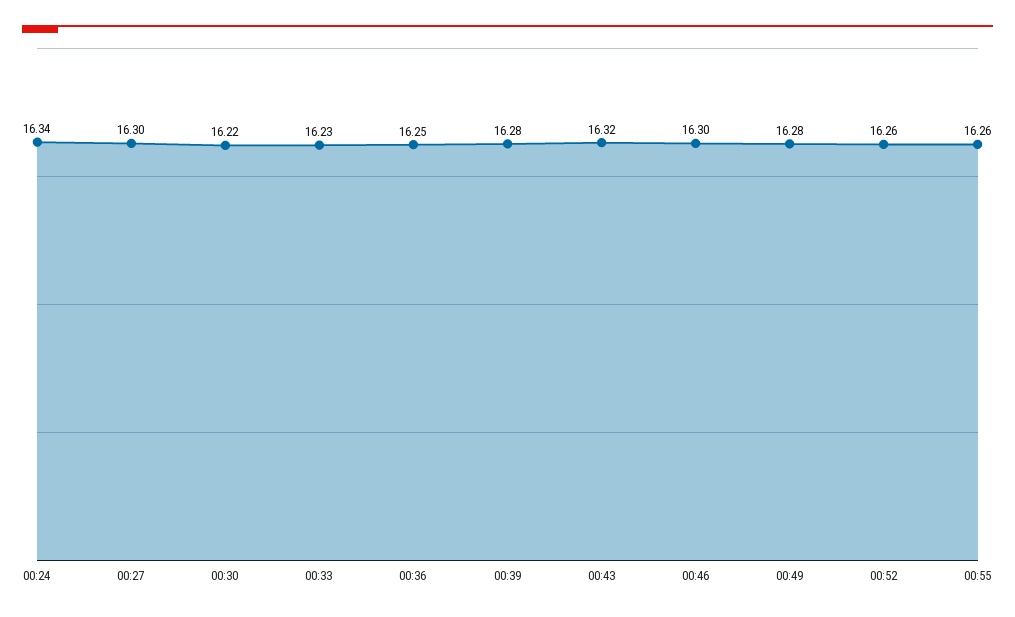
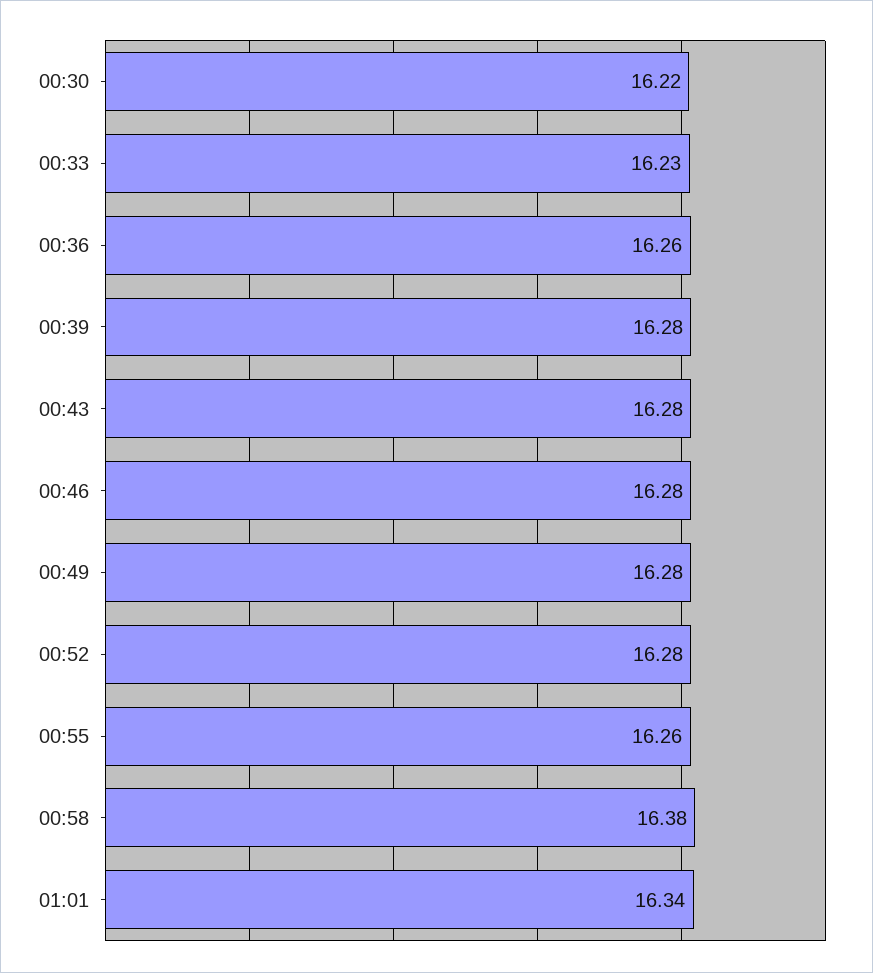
00:24: 16.34 -> none
00:27: 16.3 -> none
00:36: 16.25 -> 16.26
00:43: 16.32 -> 16.28
00:46: 16.3 -> 16.28
00:52: 16.26 -> 16.28
00:58: none -> 16.38
01:01: none -> 16.34

